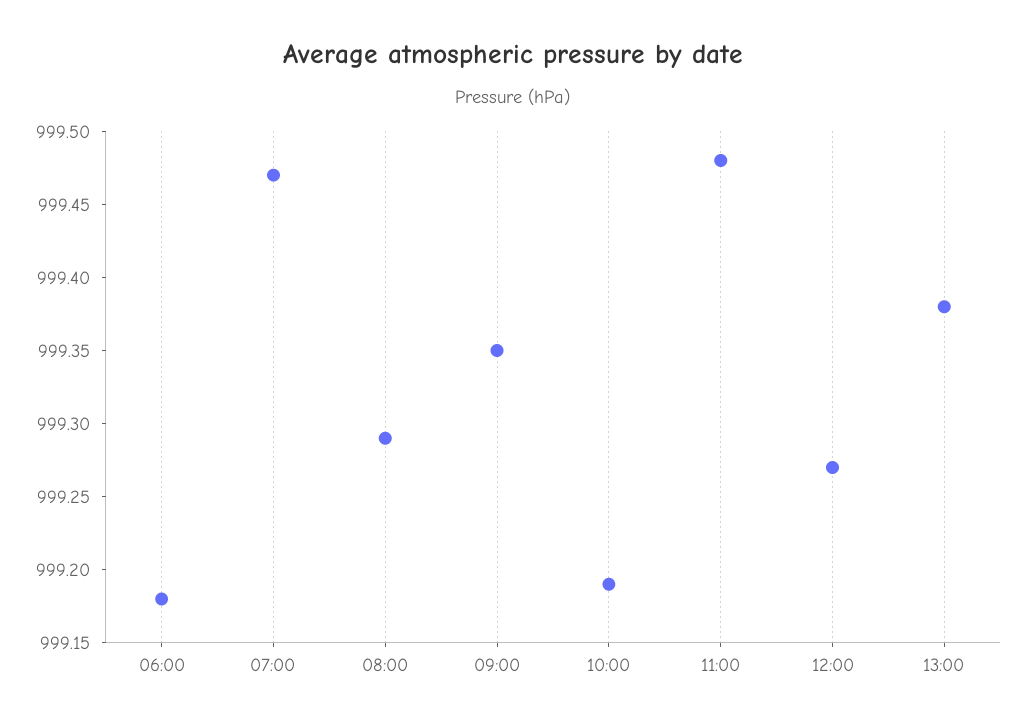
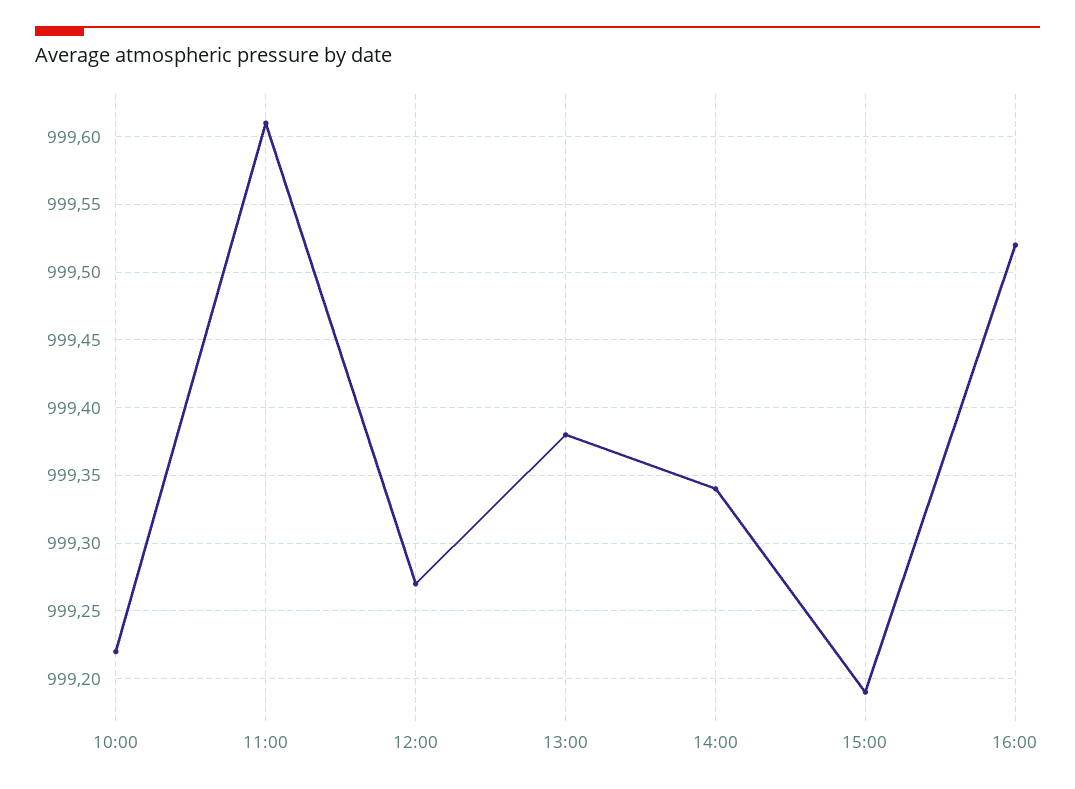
06:00: 999.18 -> none
07:00: 999.47 -> none
08:00: 999.29 -> none
09:00: 999.35 -> none
10:00: 999.19 -> 999.22
11:00: 999.48 -> 999.61
14:00: none -> 999.34
15:00: none -> 999.19
16:00: none -> 999.52

